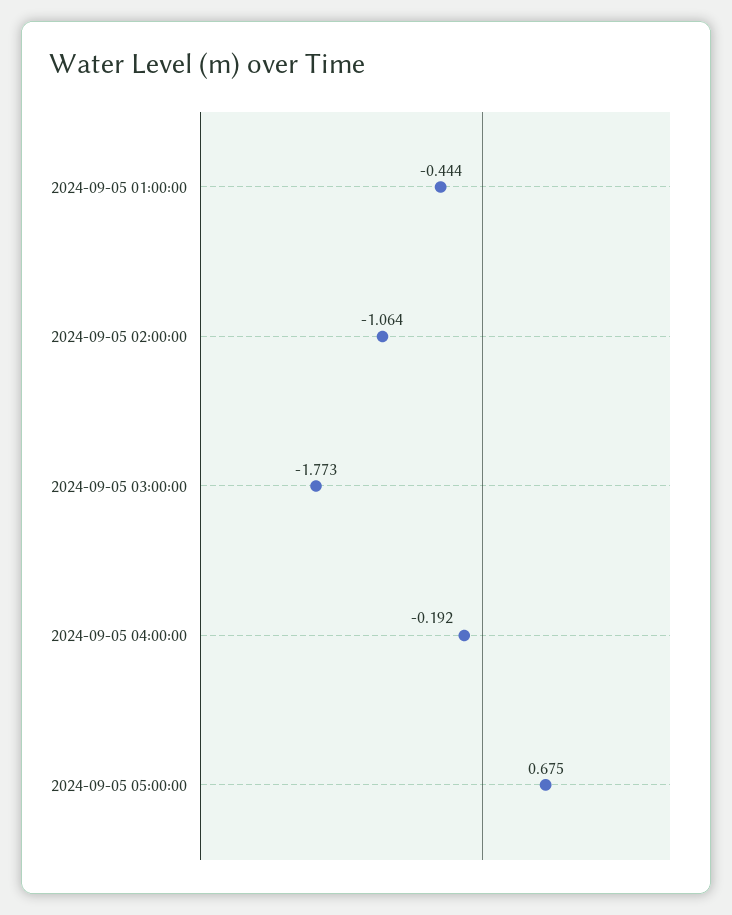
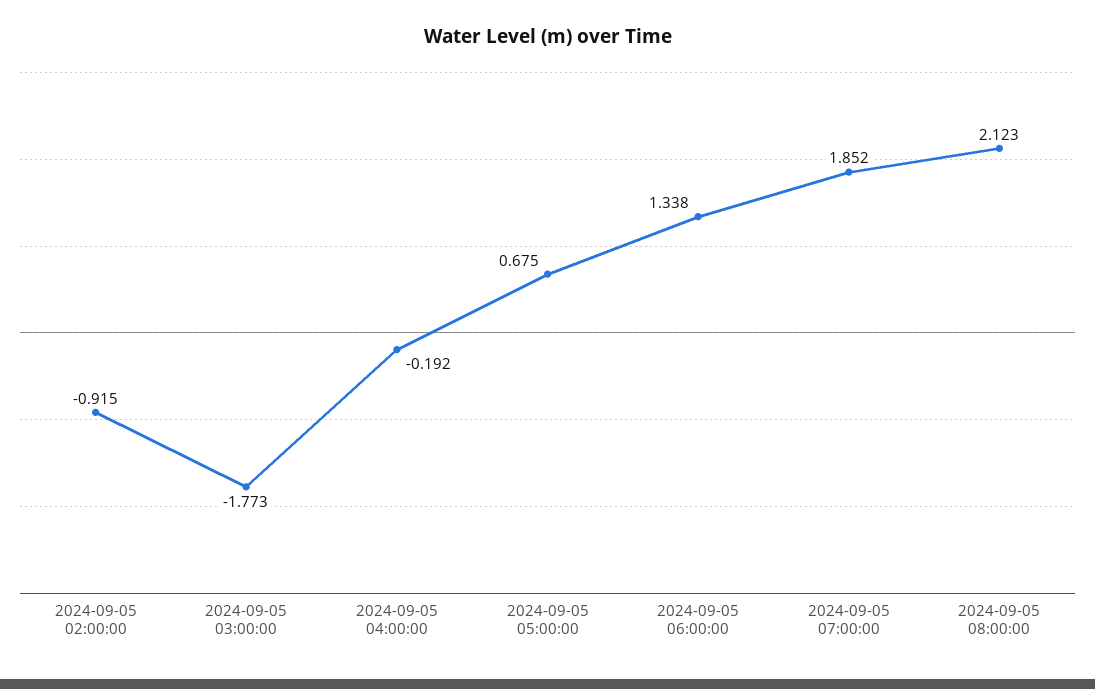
2024-09-05 01:00:00: -0.444 -> none
2024-09-05 02:00:00: -1.064 -> -0.915
2024-09-05 06:00:00: none -> 1.338
2024-09-05 07:00:00: none -> 1.852
2024-09-05 08:00:00: none -> 2.123

